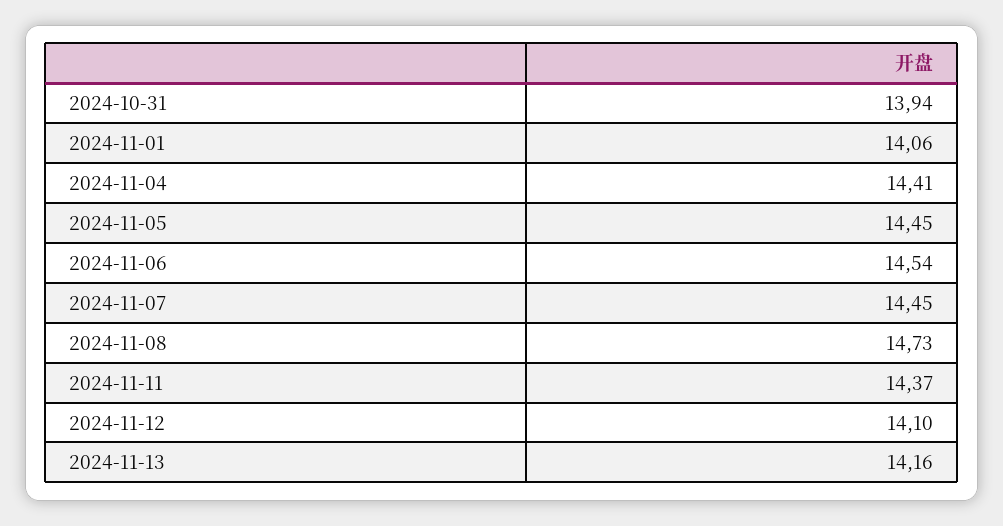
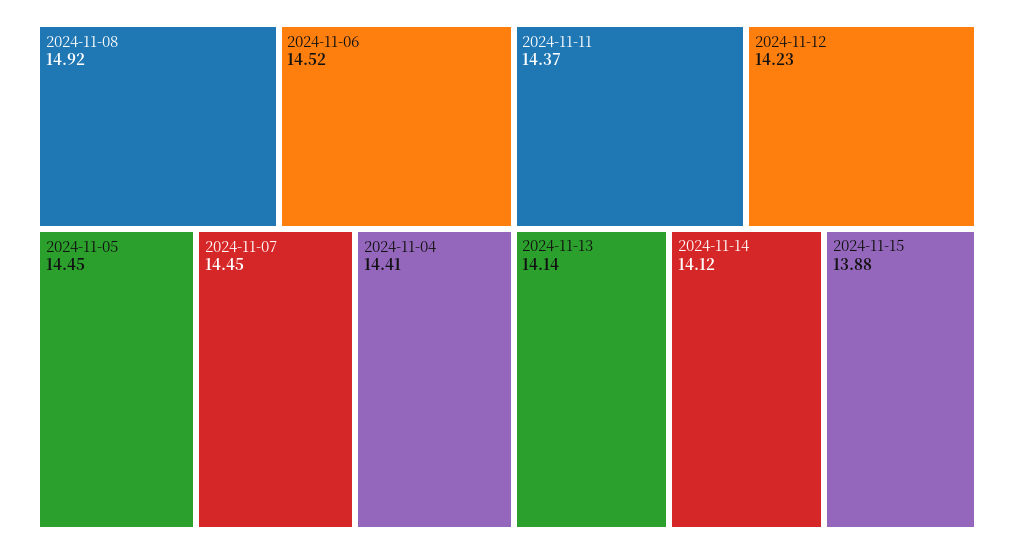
2024-10-31: 13.94 -> none
2024-11-01: 14.06 -> none
2024-11-06: 14.54 -> 14.52
2024-11-08: 14.73 -> 14.92
2024-11-12: 14.1 -> 14.23
2024-11-13: 14.16 -> 14.14
2024-11-14: none -> 14.12
2024-11-15: none -> 13.88

